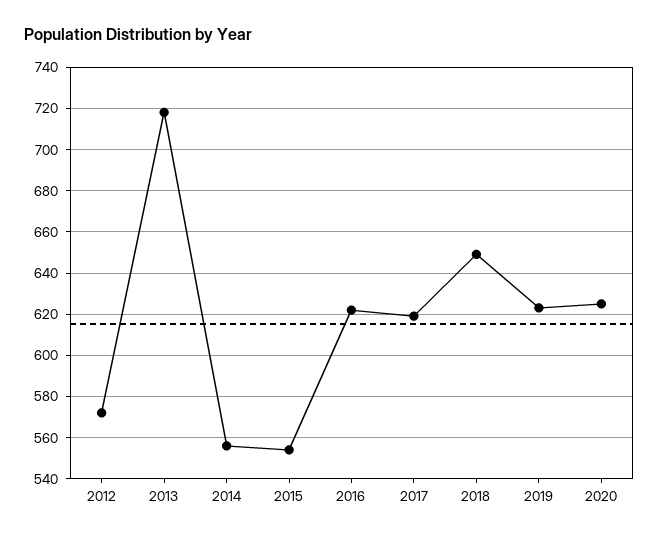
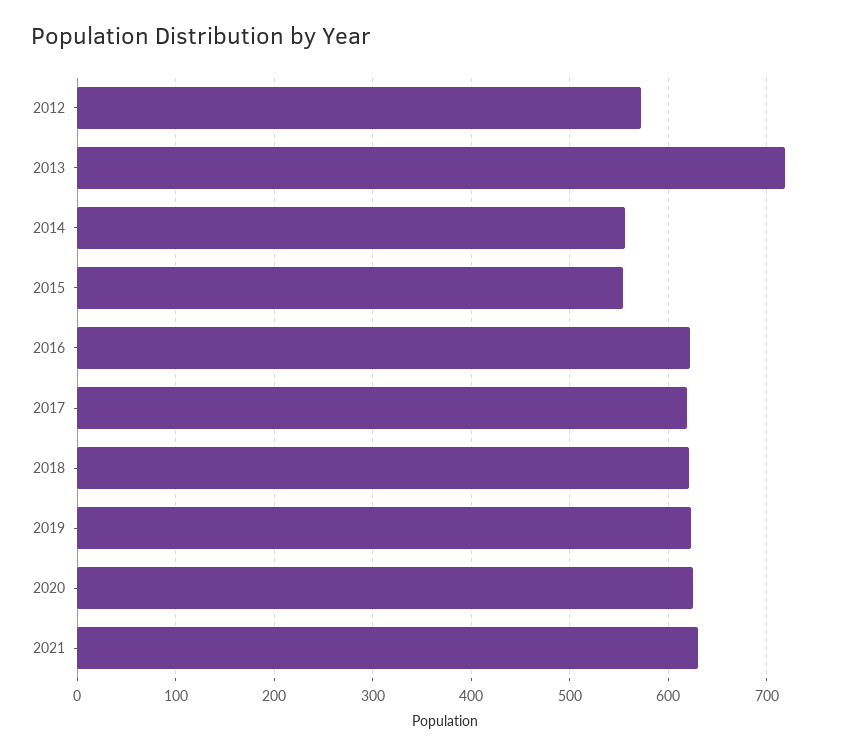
2018: 650 -> 620
2021: none -> 630

